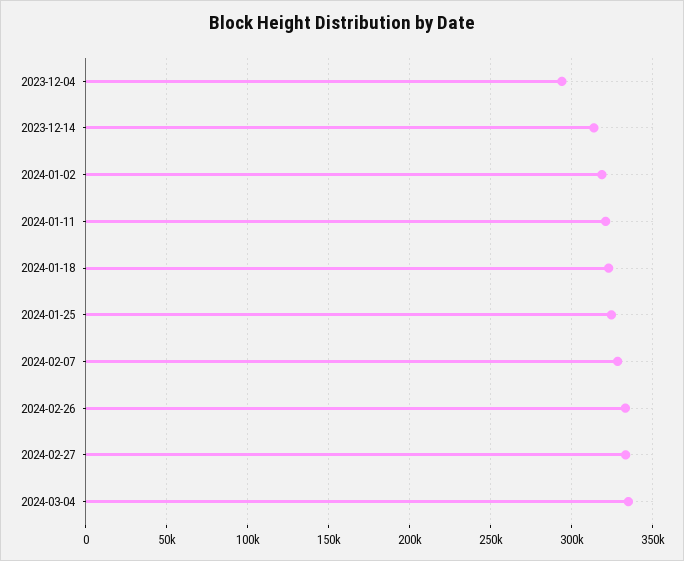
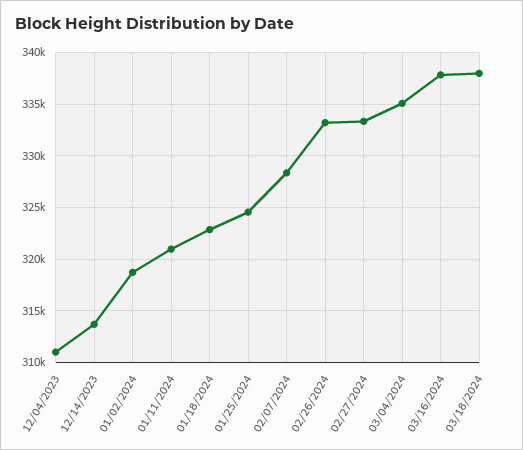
2023-12-04: 295000 -> 311000
03/16/2024: none -> 338000
03/18/2024: none -> 338000

